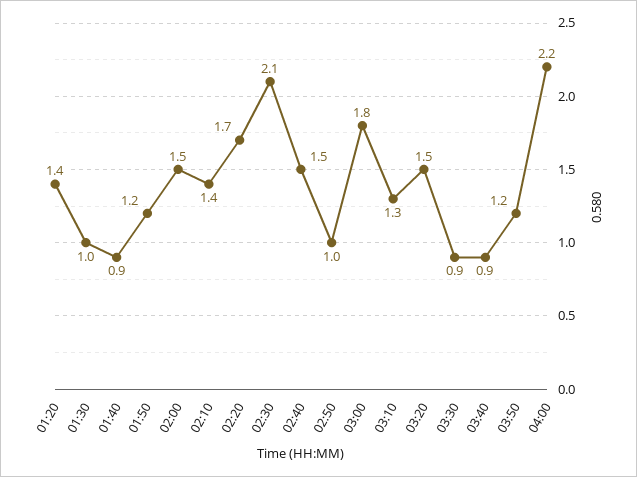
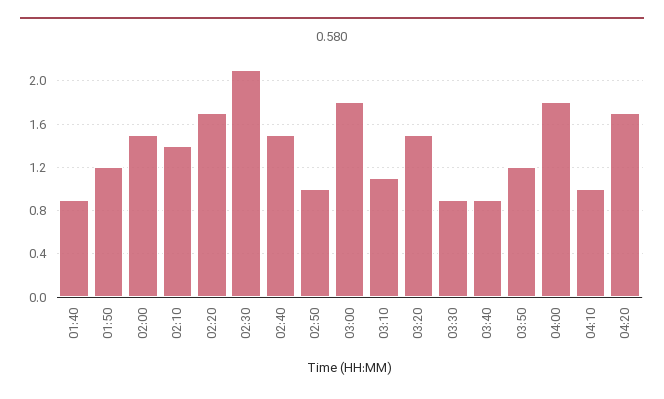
01:20: 1.4 -> none
01:30: 1 -> none
03:10: 1.3 -> 1.1
04:00: 2.2 -> 1.8
04:10: none -> 1
04:20: none -> 1.7

